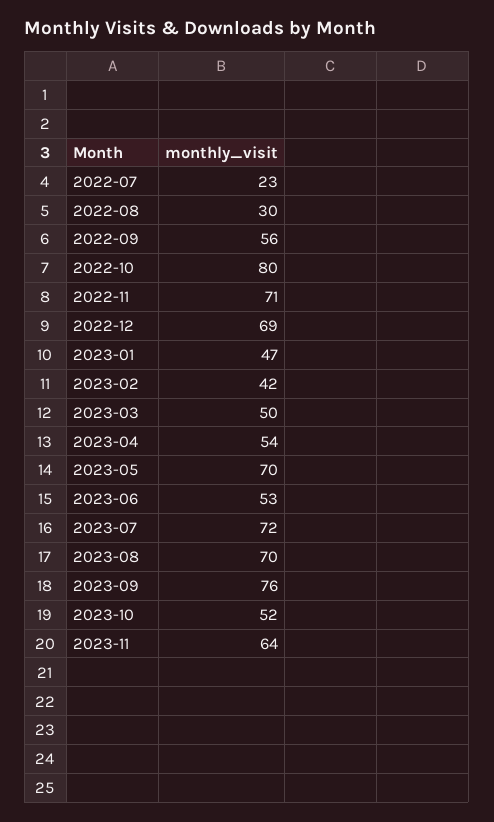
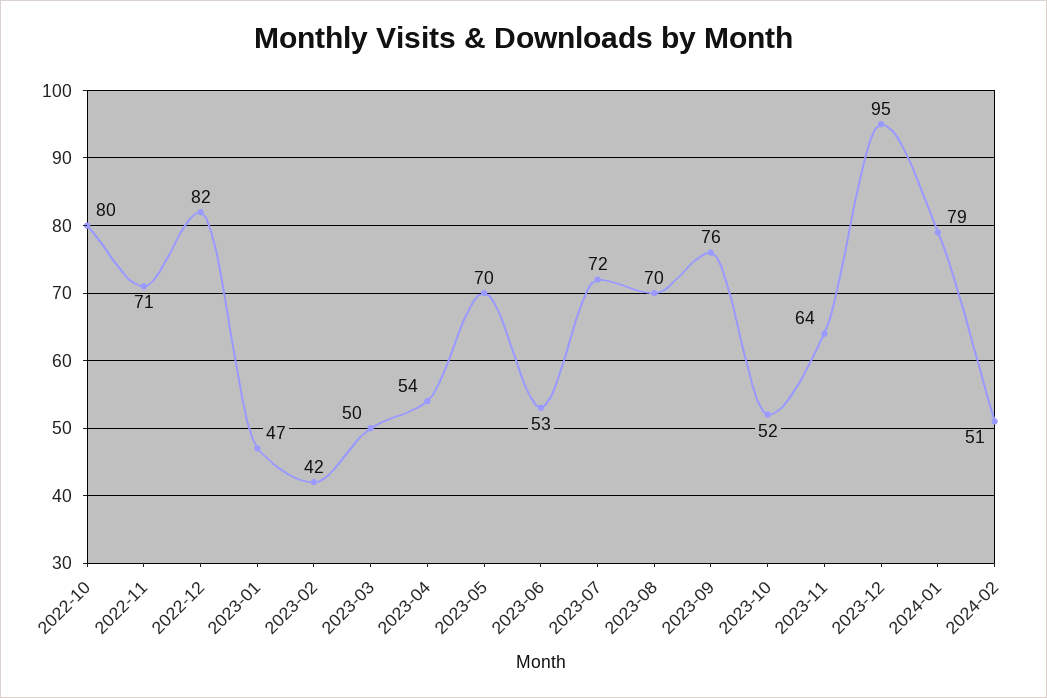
2022-07: 23 -> none
2022-08: 30 -> none
2022-09: 56 -> none
2022-12: 69 -> 82
2023-12: none -> 95
2024-01: none -> 79
2024-02: none -> 51

